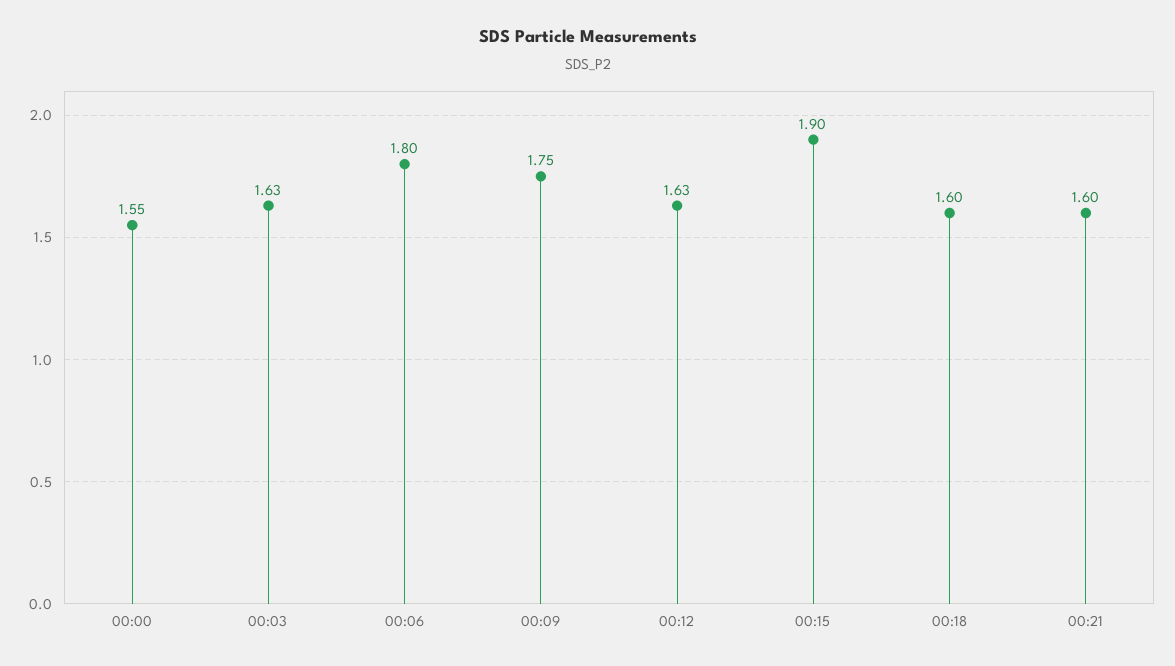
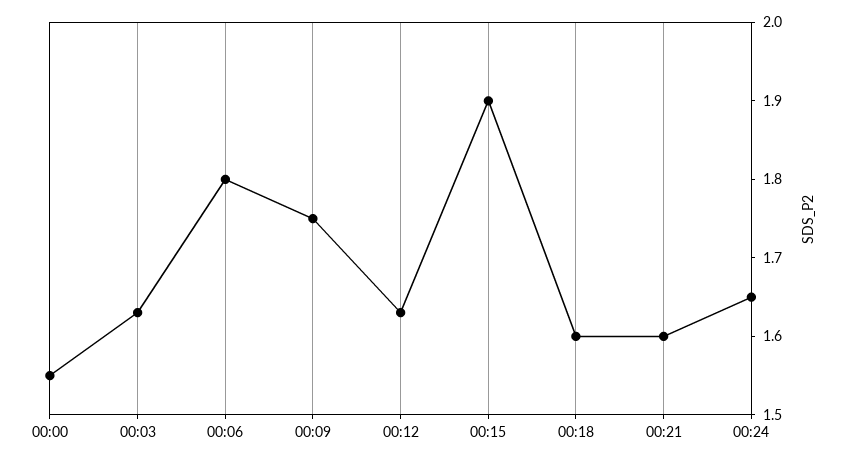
00:24: none -> 1.65

